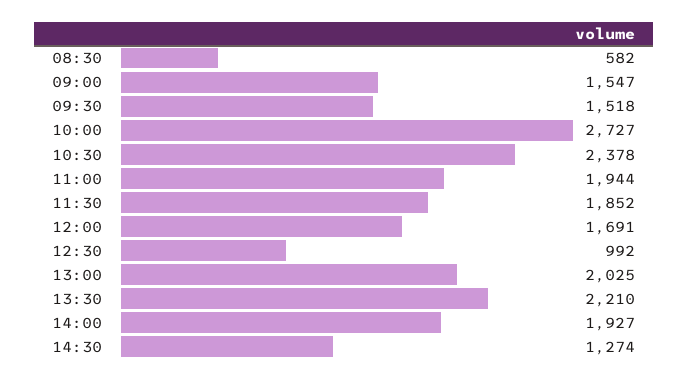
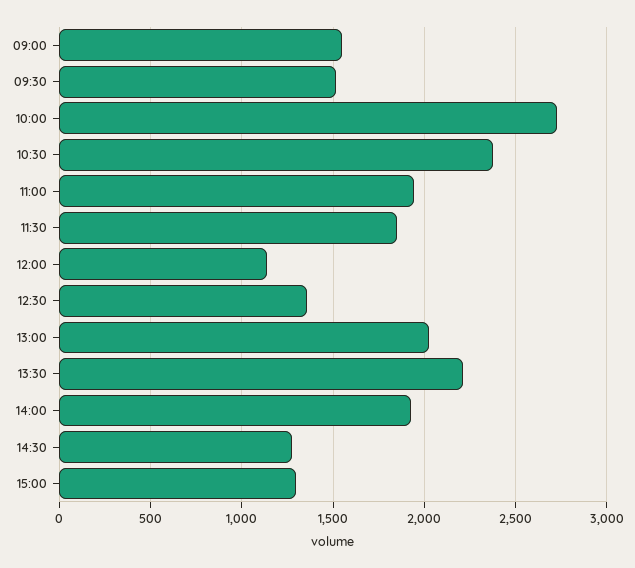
08:30: 582 -> none
12:00: 1691 -> 1150
12:30: 992 -> 1350
15:00: none -> 1300

